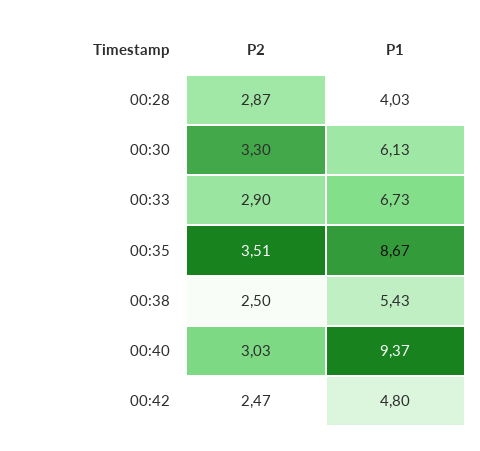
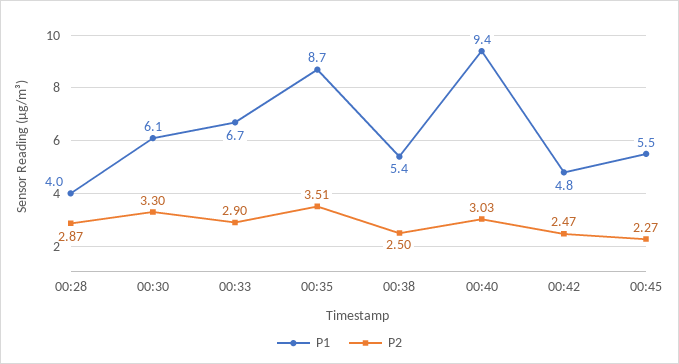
P1, 00:45: none -> 5.5
P2, 00:45: none -> 2.27

